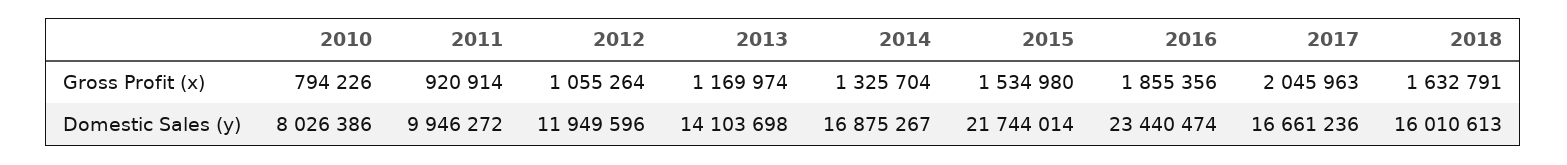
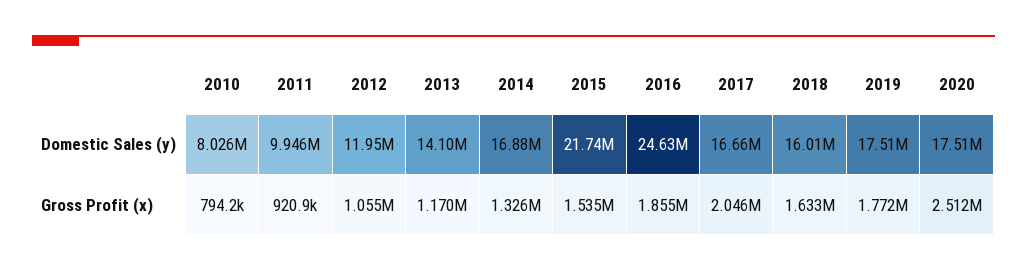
2016, Domestic Sales (y): 23440474 -> 24630000
2019, Domestic Sales (y): none -> 17510000
2020, Domestic Sales (y): none -> 17510000
2019, Gross Profit (x): none -> 1772000
2020, Gross Profit (x): none -> 2512000

